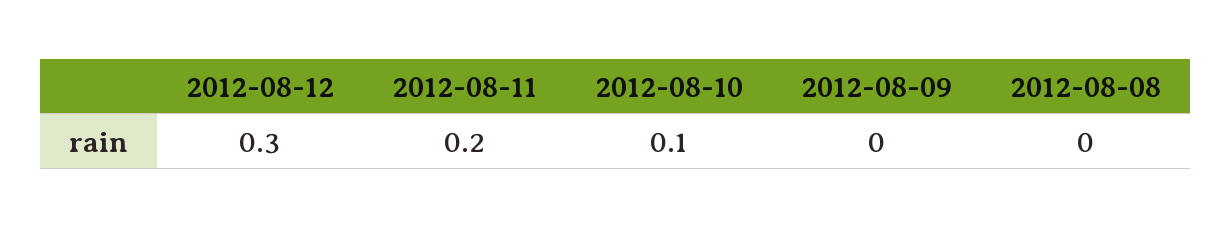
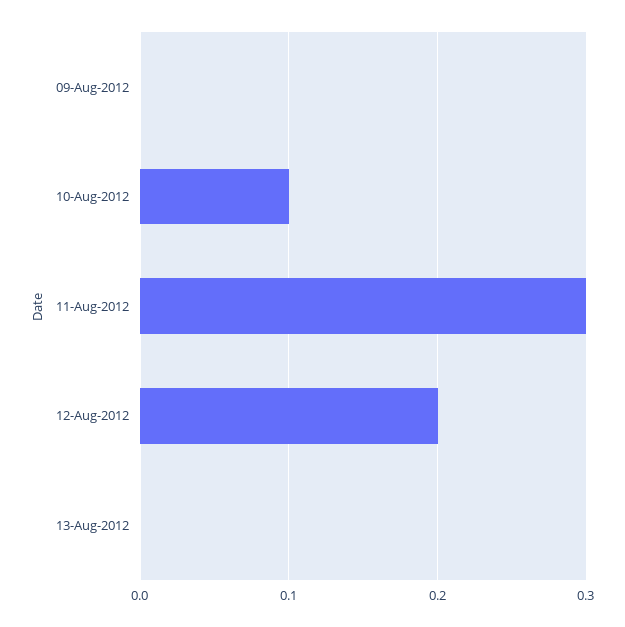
2012-08-12: 0.3 -> 0.2
2012-08-11: 0.2 -> 0.3
2012-08-08: 0 -> none
13-Aug-2012: none -> 0

